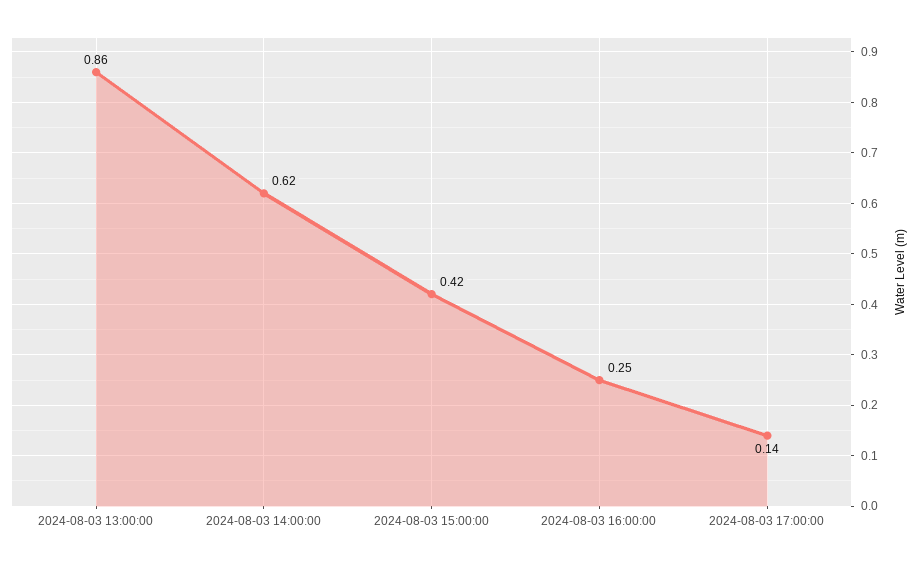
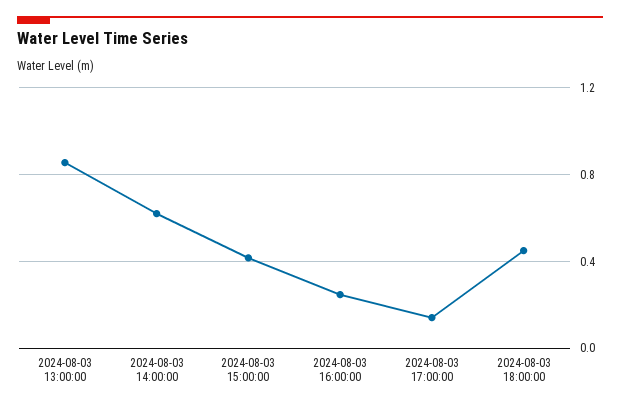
2024-08-03 18:00:00: none -> 0.45

